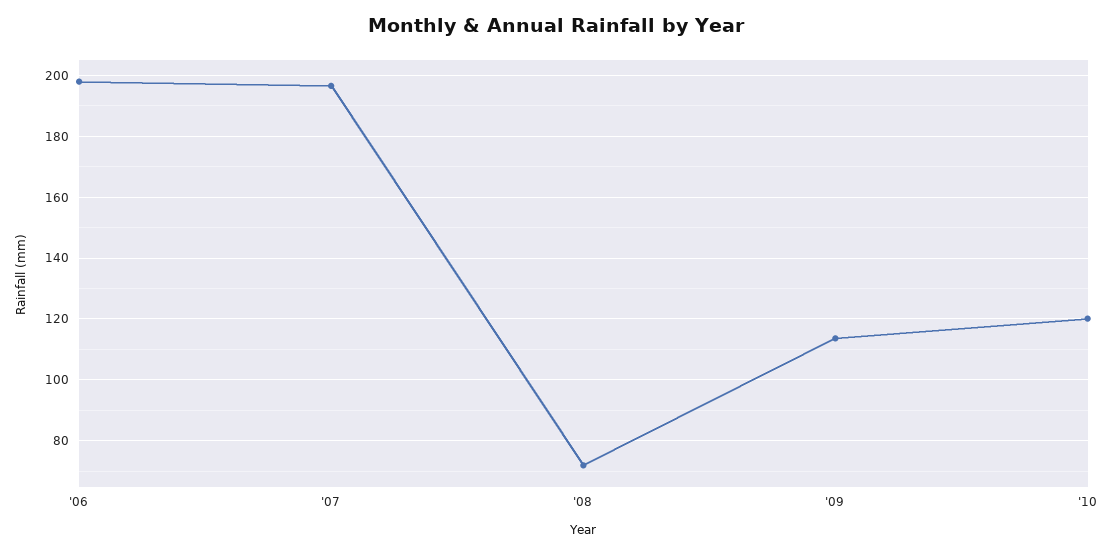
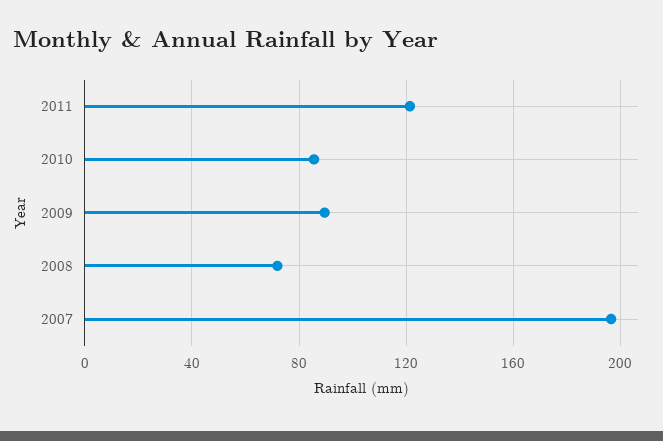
'06: 198 -> none
'09: 114 -> 90
'10: 120 -> 85
2011: none -> 120

